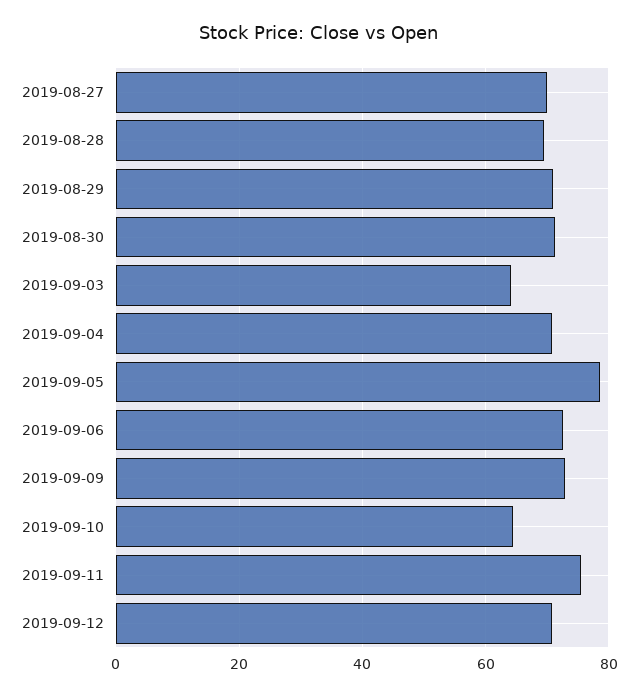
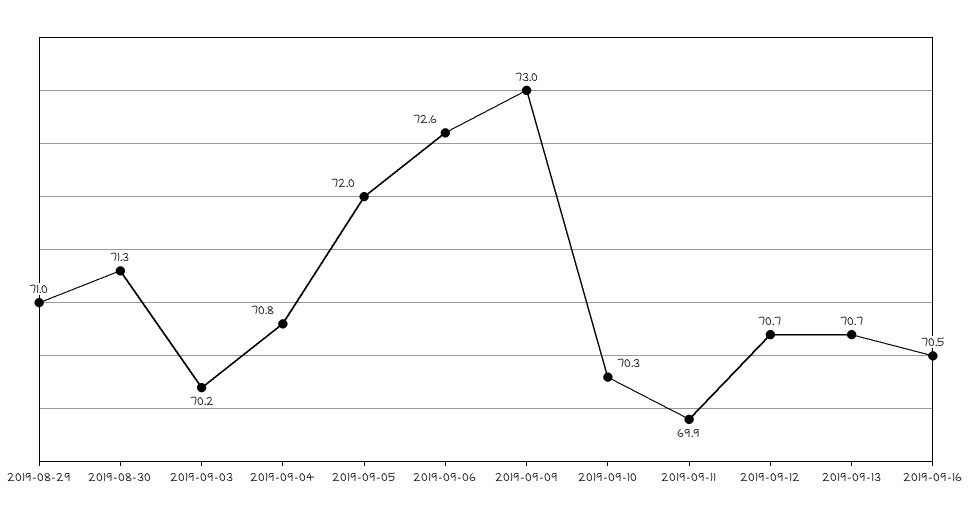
2019-08-27: 70 -> none
2019-08-28: 70 -> none
2019-09-03: 64 -> 70.2
2019-09-05: 78 -> 72
2019-09-10: 64 -> 70.3
2019-09-11: 76 -> 69.9
2019-09-13: none -> 70.7
2019-09-16: none -> 70.5

